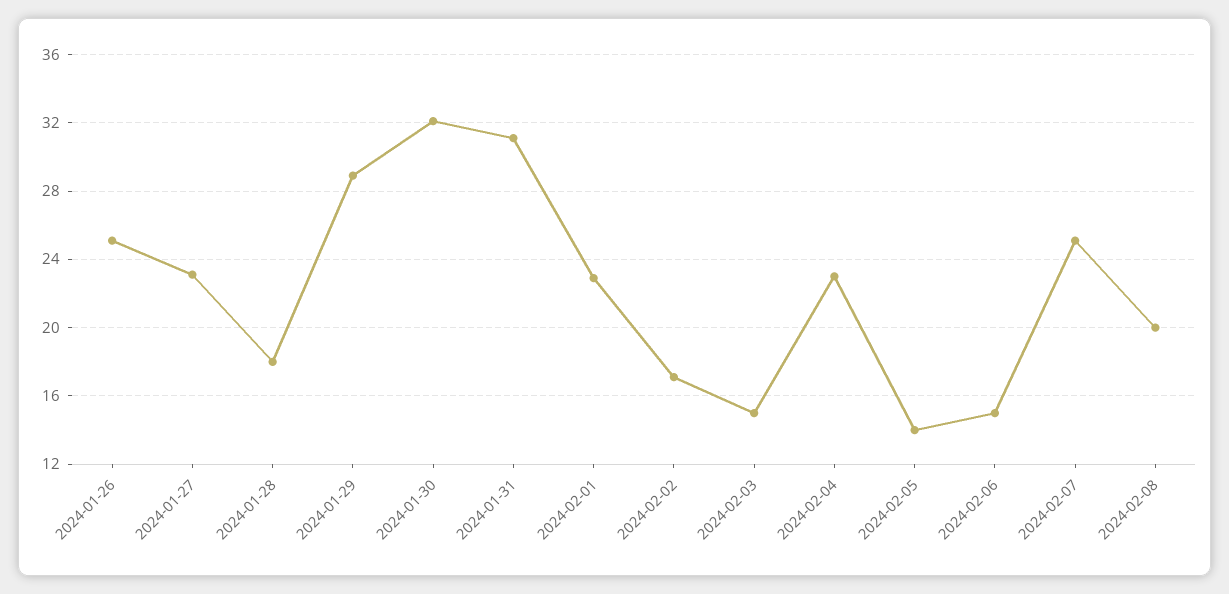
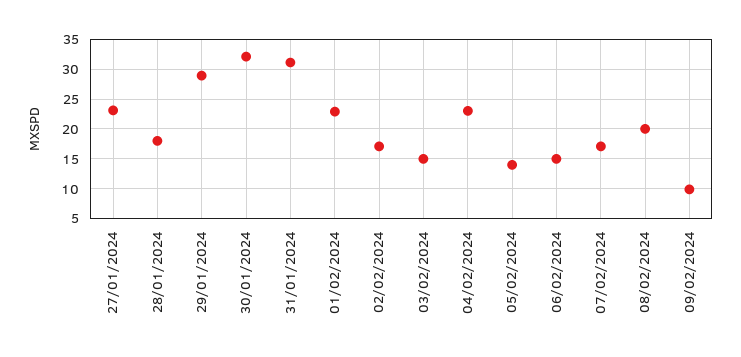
2024-01-26: 25 -> none
2024-02-07: 25 -> 17.5
09/02/2024: none -> 10

